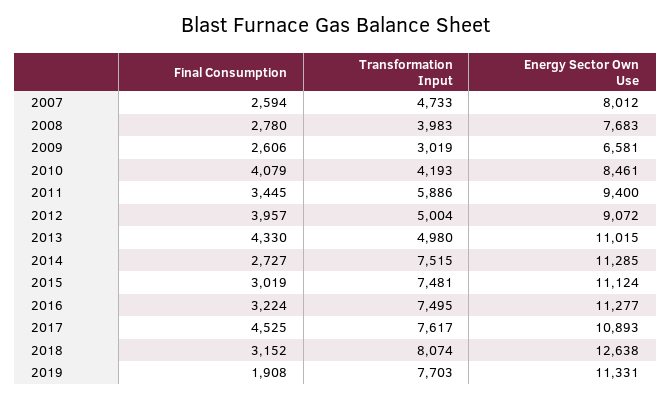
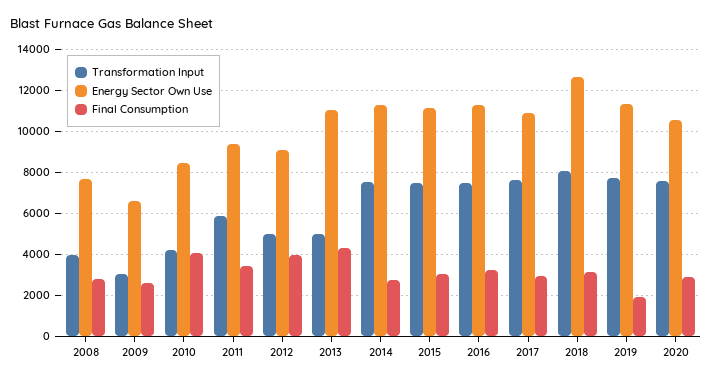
Final Consumption, 2007: 2594 -> none
Transformation Input, 2007: 4733 -> none
Energy Sector Own Use, 2007: 8012 -> none
Final Consumption, 2017: 4525 -> 3000
Transformation Input, 2020: none -> 7500
Energy Sector Own Use, 2020: none -> 10500
Final Consumption, 2020: none -> 3000

